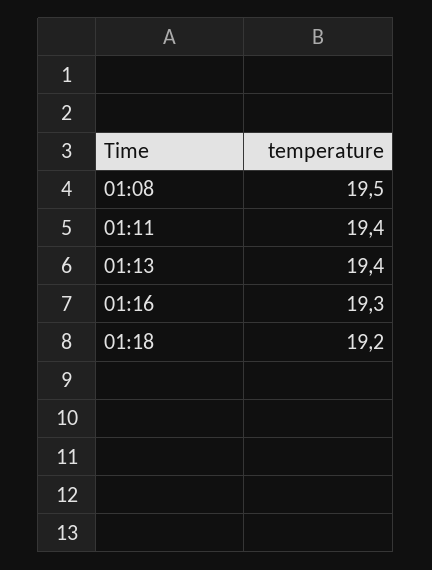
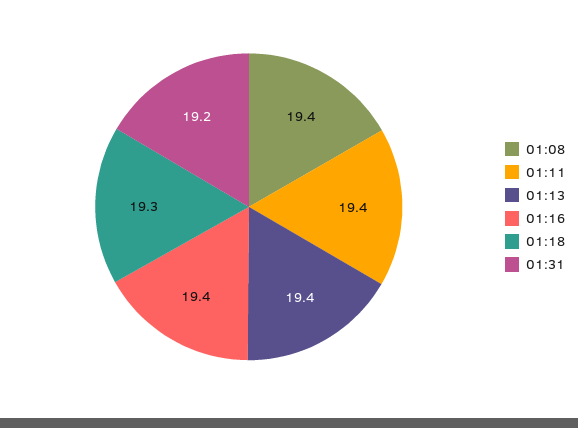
01:08: 19.5 -> 19.4
01:16: 19.3 -> 19.4
01:18: 19.2 -> 19.3
01:31: none -> 19.2

